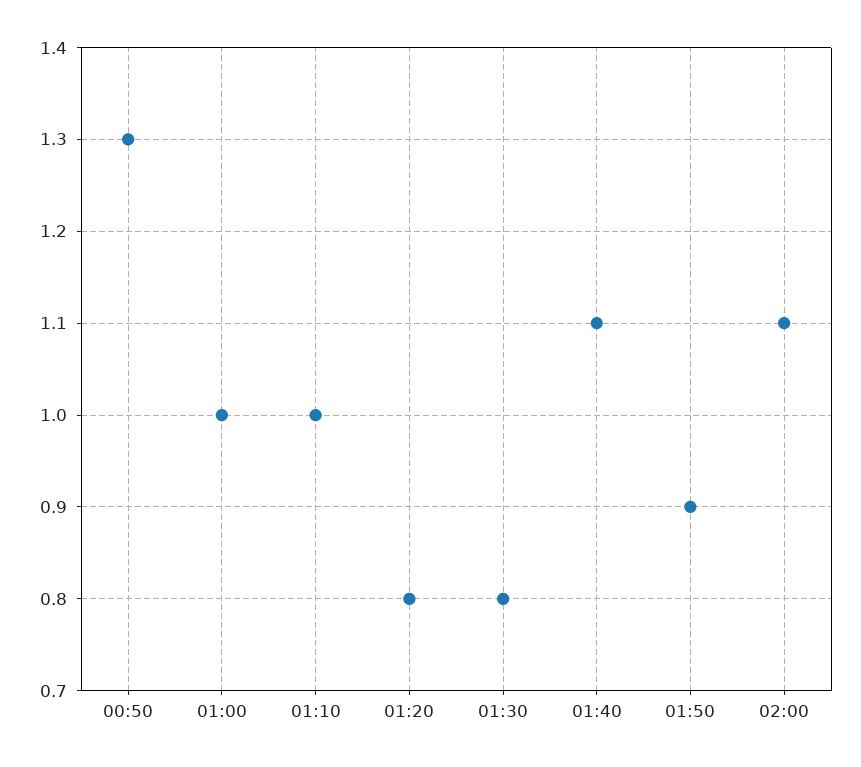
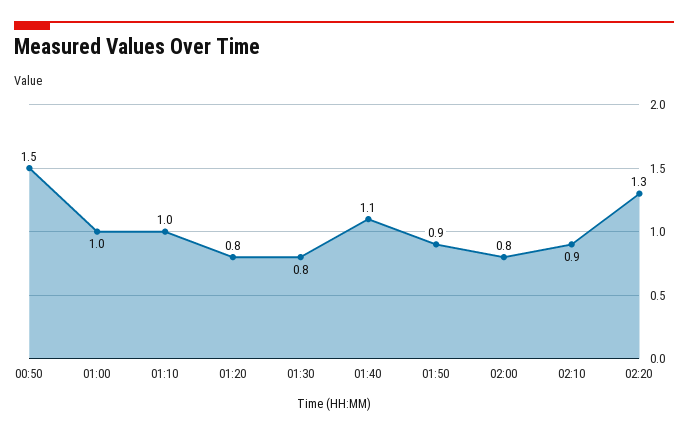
00:50: 1.3 -> 1.5
02:00: 1.1 -> 0.8
02:10: none -> 0.9
02:20: none -> 1.3

